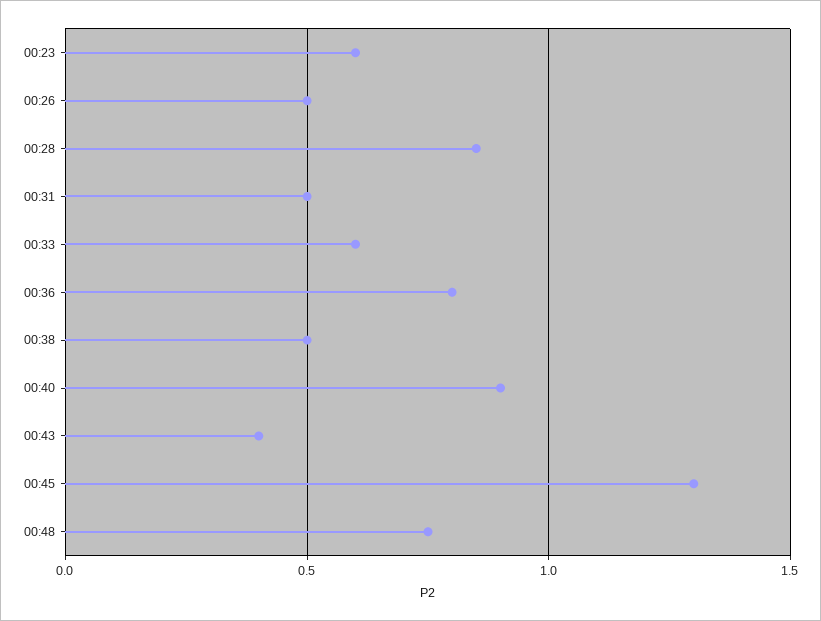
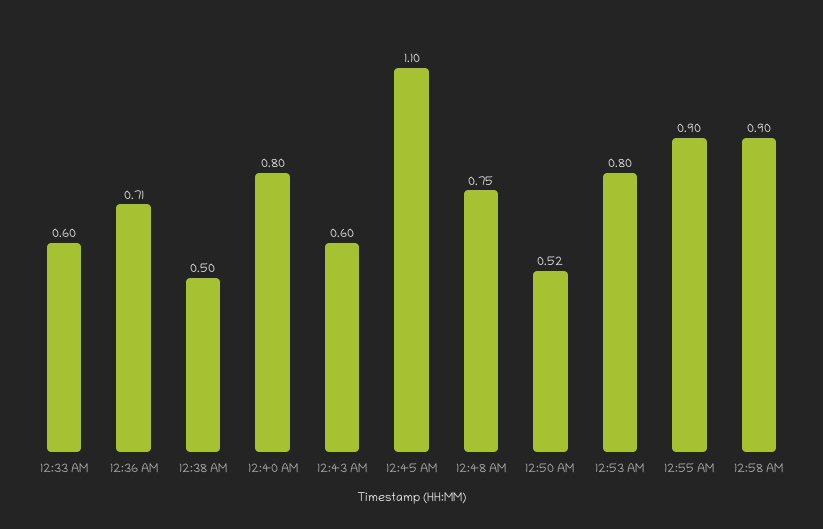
00:23: 0.6 -> none
00:26: 0.5 -> none
00:28: 0.85 -> none
00:31: 0.5 -> none
00:36: 0.8 -> 0.71
00:40: 0.9 -> 0.8
00:43: 0.4 -> 0.6
00:45: 1.3 -> 1.1
12:50 AM: none -> 0.52
12:53 AM: none -> 0.8
12:55 AM: none -> 0.9
12:58 AM: none -> 0.9

